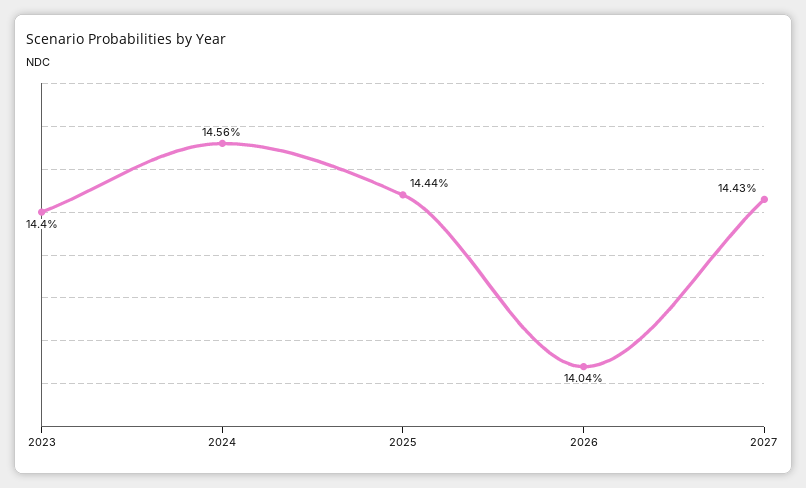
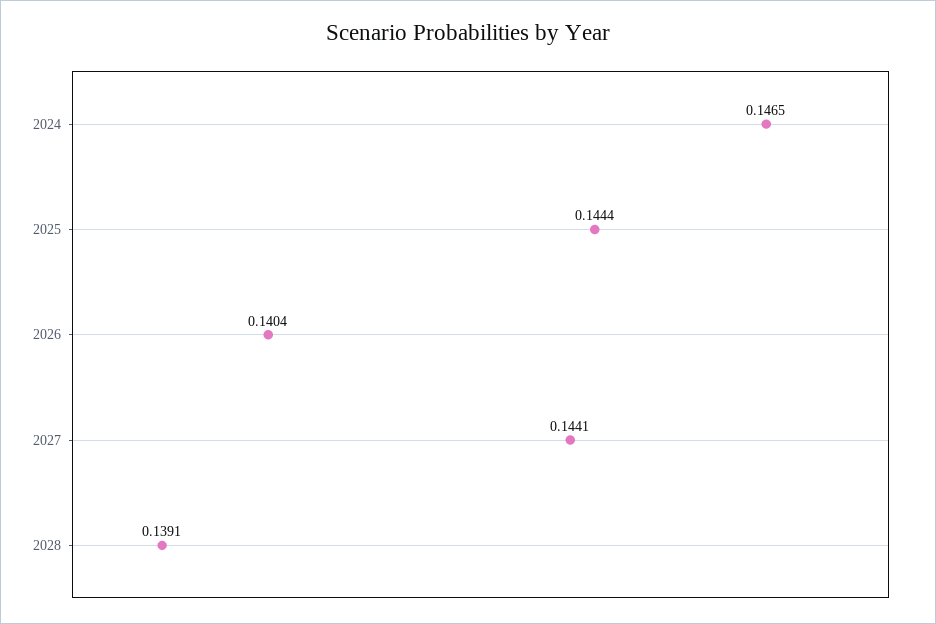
2023: 0.144 -> none
2024: 0.1456 -> 0.1465
2027: 0.1443 -> 0.1441
2028: none -> 0.1391

